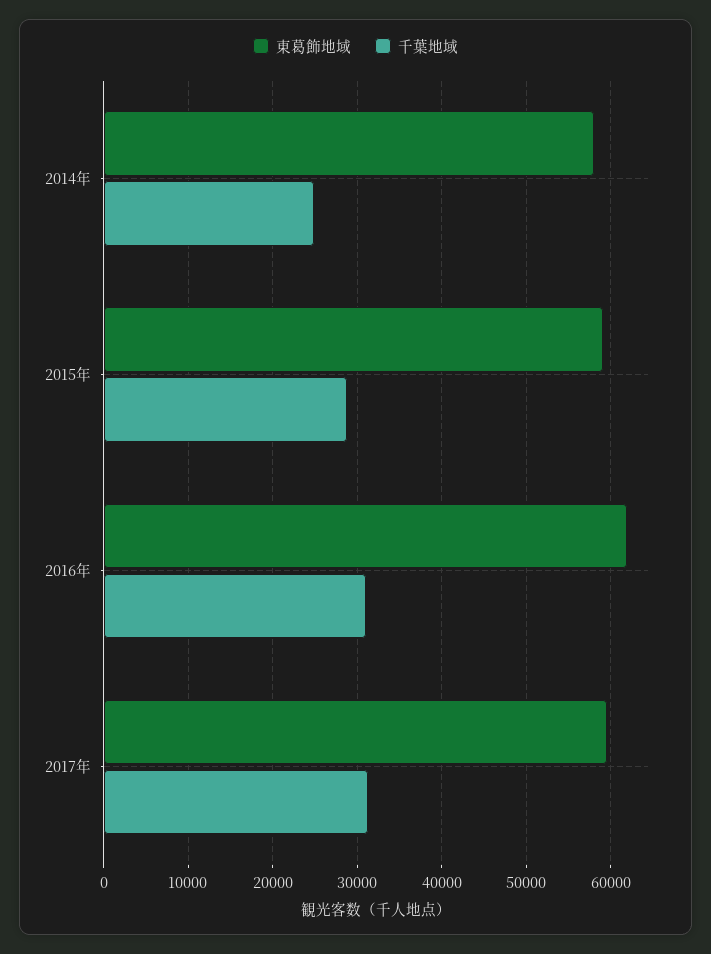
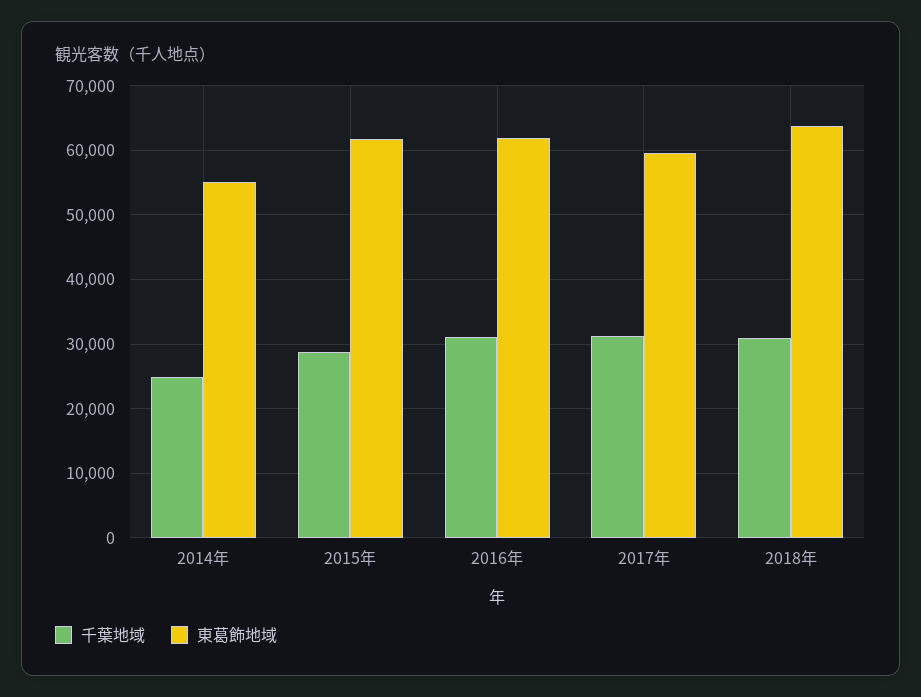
東葛飾地域, 2014年: 58000 -> 55000
東葛飾地域, 2015年: 59000 -> 62000
千葉地域, 2018年: none -> 31000
東葛飾地域, 2018年: none -> 64000

